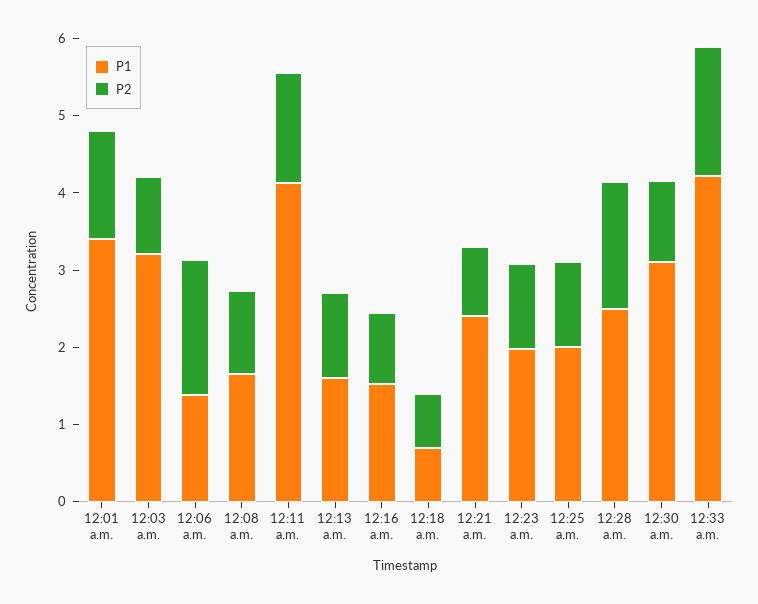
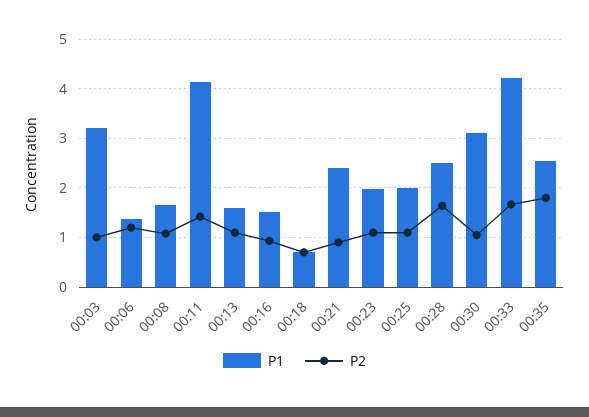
P1, 12:01 a.m.: 3.4 -> none
P2, 12:01 a.m.: 1.4 -> none
P2, 12:06 a.m.: 1.8 -> 1.2
P1, 00:35: none -> 2.6
P2, 00:35: none -> 1.8

